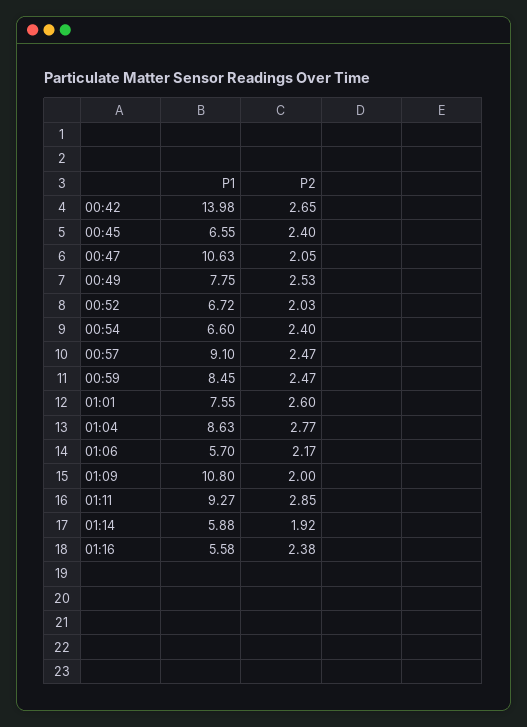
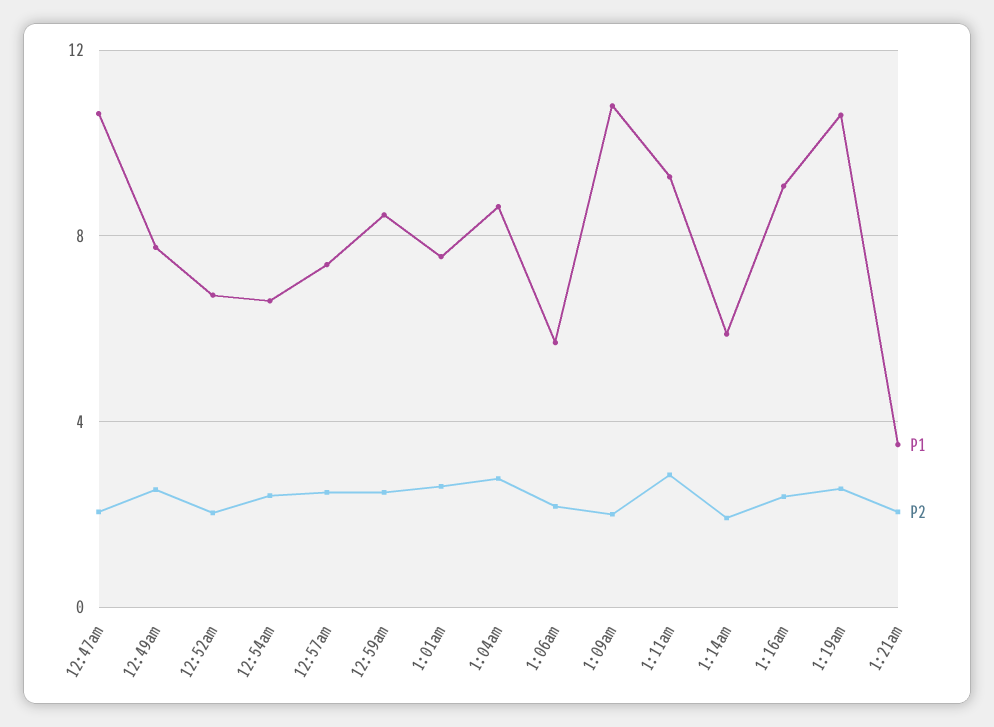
P1, 00:42: 13.98 -> none
P2, 00:42: 2.65 -> none
P1, 00:45: 6.55 -> none
P2, 00:45: 2.4 -> none
P1, 00:57: 9.1 -> 7.5
P1, 01:16: 5.58 -> 9
P1, 1:19am: none -> 10.5
P2, 1:19am: none -> 2.5
P1, 1:21am: none -> 3.5
P2, 1:21am: none -> 2

